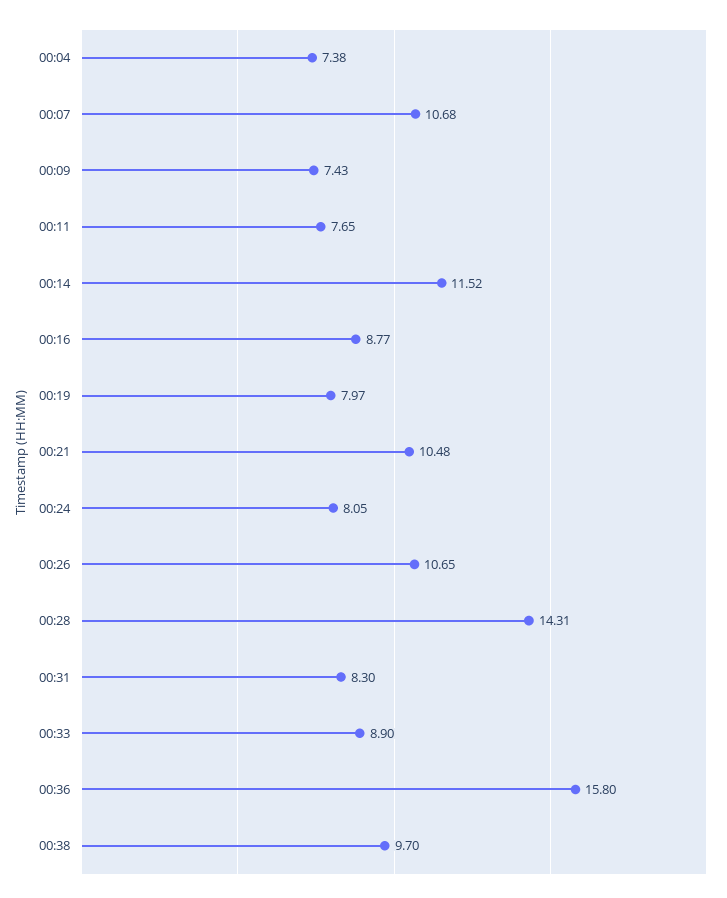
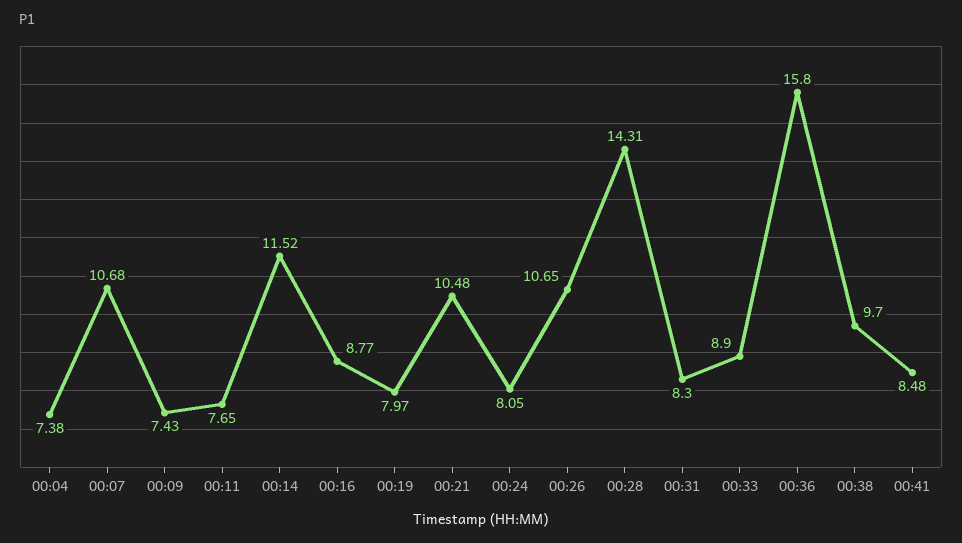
00:41: none -> 8.48

